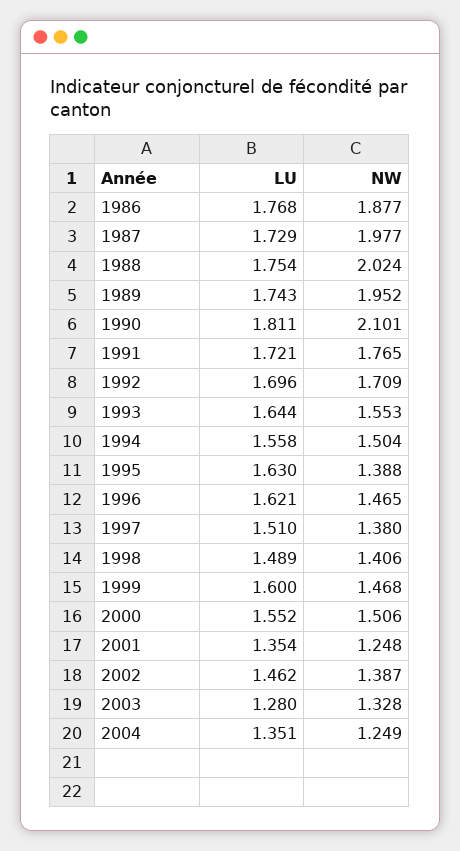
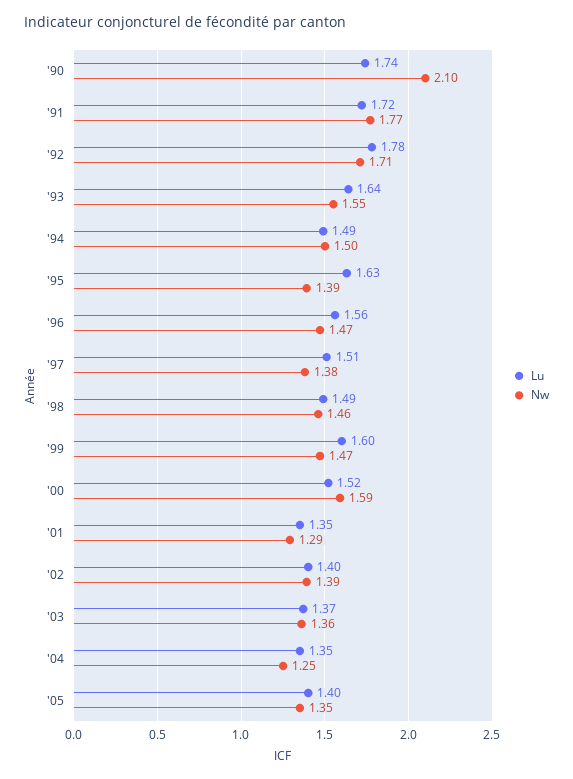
LU, 1986: 1.768 -> none
NW, 1986: 1.877 -> none
LU, 1987: 1.729 -> none
NW, 1987: 1.977 -> none
LU, 1988: 1.754 -> none
NW, 1988: 2.024 -> none
LU, 1989: 1.743 -> none
NW, 1989: 1.952 -> none
LU, 1990: 1.811 -> 1.74
LU, 1992: 1.696 -> 1.78
LU, 1994: 1.558 -> 1.49
LU, 1996: 1.621 -> 1.56
NW, 1998: 1.406 -> 1.46
LU, 2000: 1.552 -> 1.52
NW, 2000: 1.506 -> 1.59
NW, 2001: 1.248 -> 1.29
LU, 2002: 1.462 -> 1.4
LU, 2003: 1.28 -> 1.37
NW, 2003: 1.328 -> 1.36
LU, '05: none -> 1.4
NW, '05: none -> 1.35

